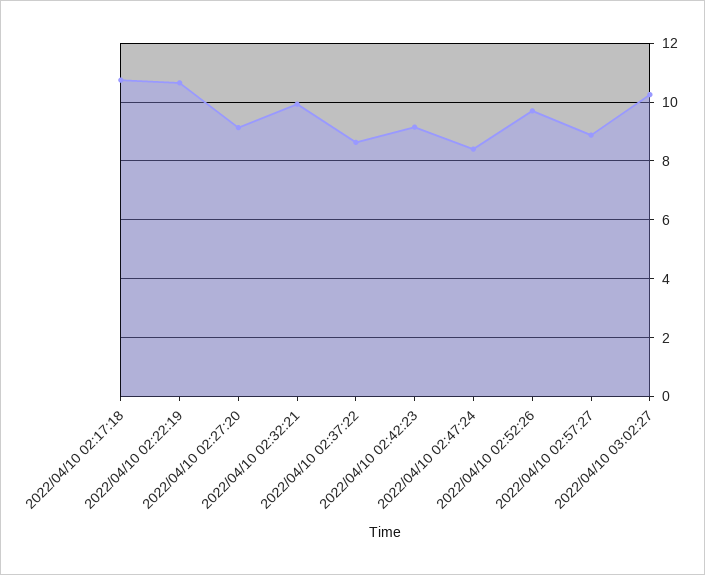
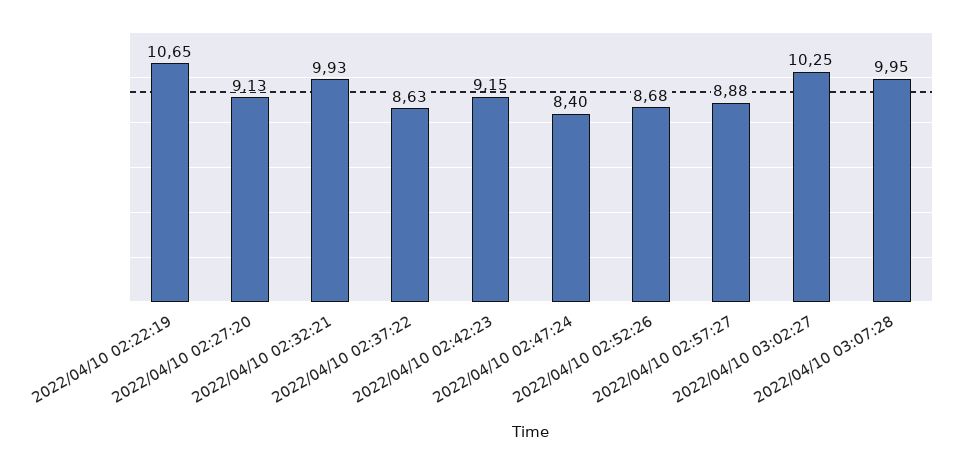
2022/04/10 02:17:18: 10.75 -> none
2022/04/10 02:52:26: 9.75 -> 8.68
2022/04/10 03:07:28: none -> 9.95

